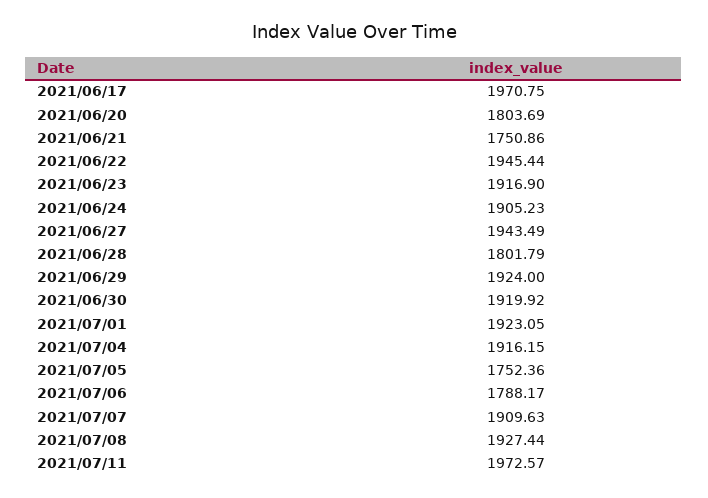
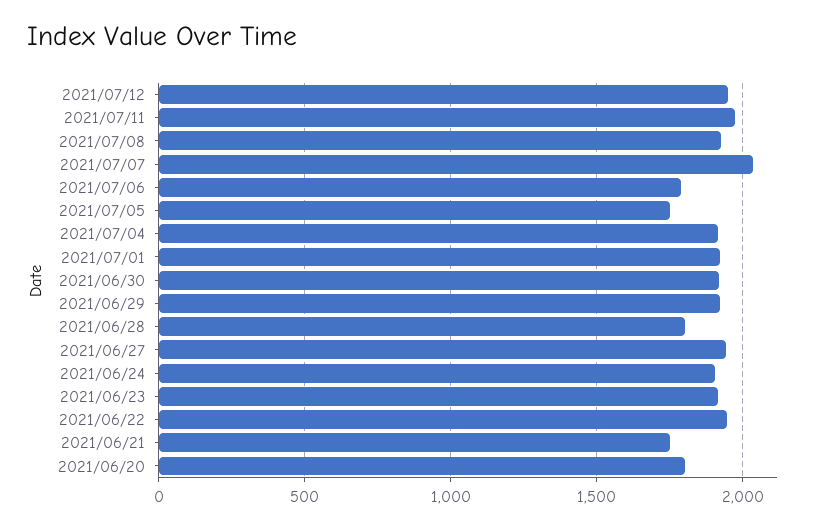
2021/06/17: 1970.75 -> none
2021/07/07: 1909.63 -> 2050
2021/07/12: none -> 1950

